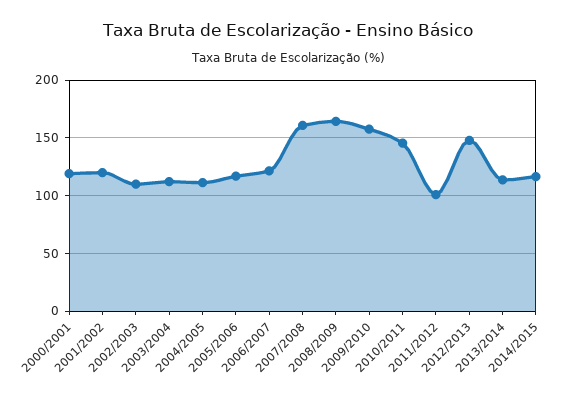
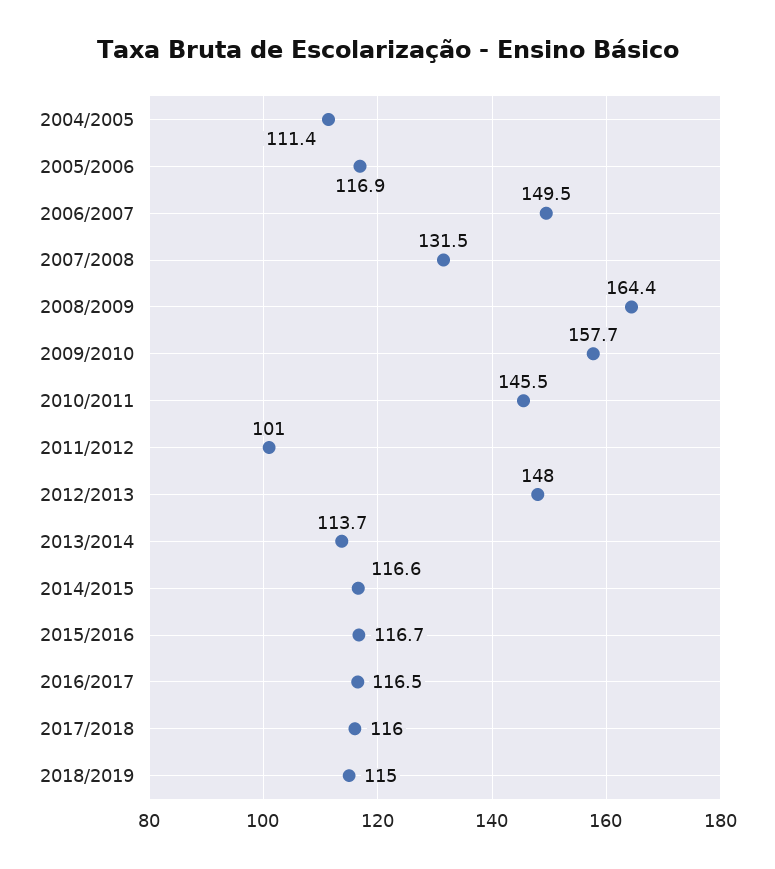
2000/2001: 120 -> none
2001/2002: 120 -> none
2002/2003: 110 -> none
2003/2004: 110 -> none
2006/2007: 120 -> 149.5
2007/2008: 160 -> 131.5
2015/2016: none -> 116.7
2016/2017: none -> 116.5
2017/2018: none -> 116
2018/2019: none -> 115

